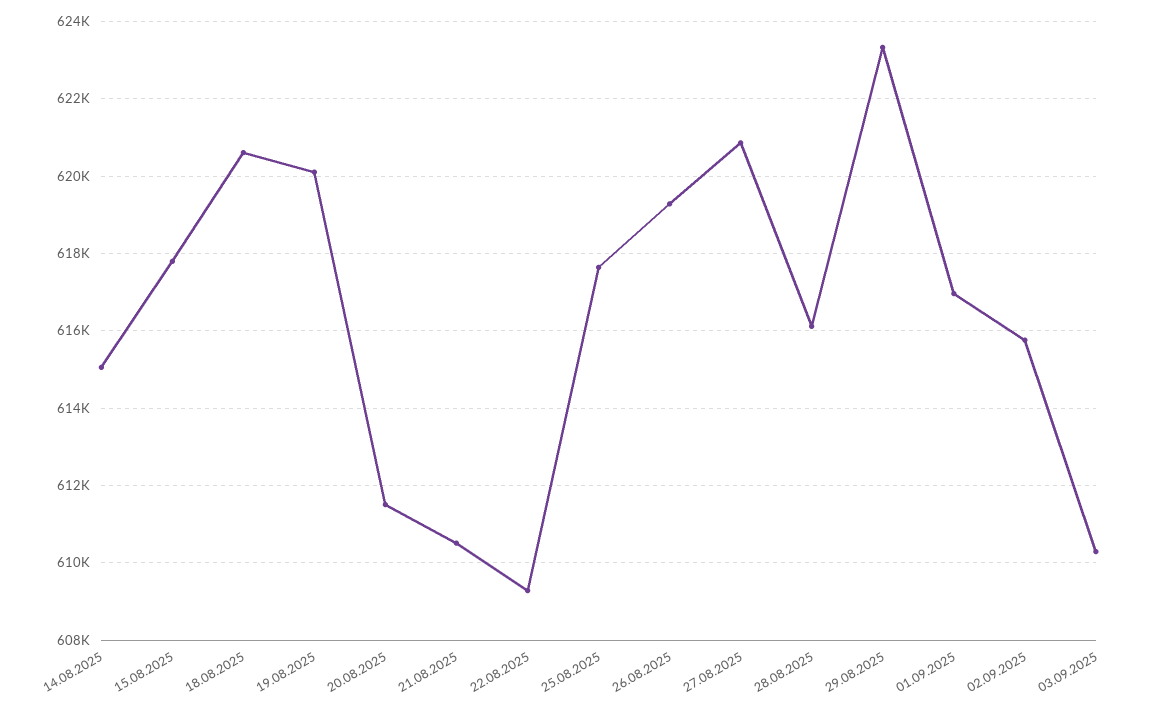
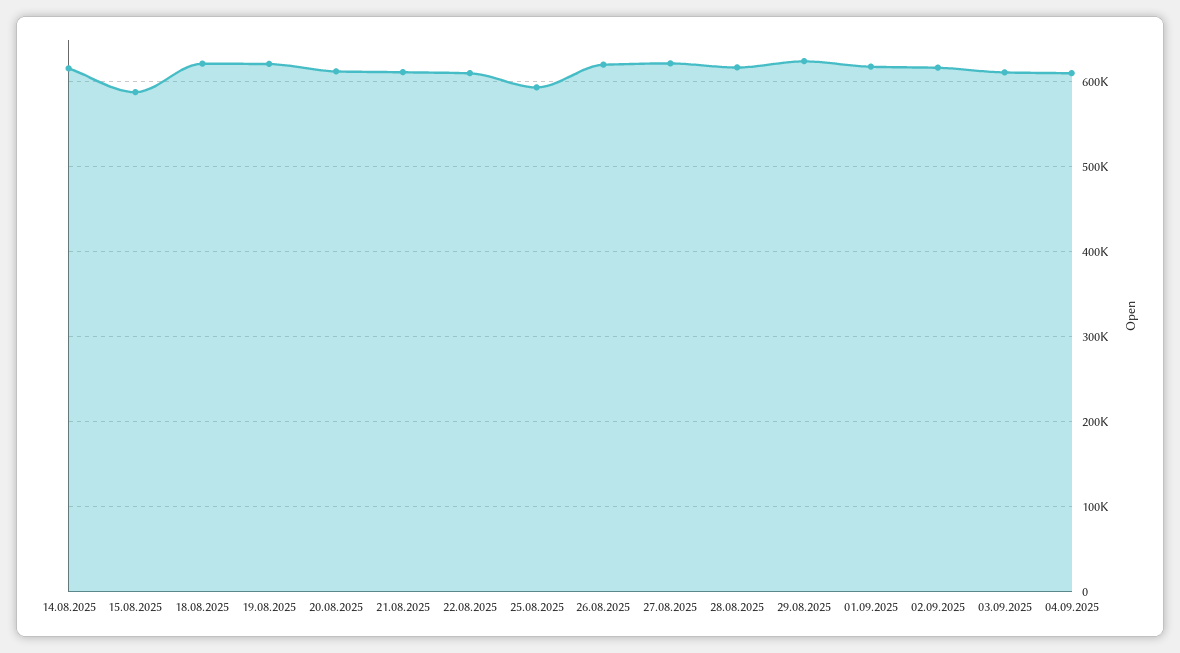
15.08.2025: 617800 -> 590000
25.08.2025: 617600 -> 590000
04.09.2025: none -> 610000

